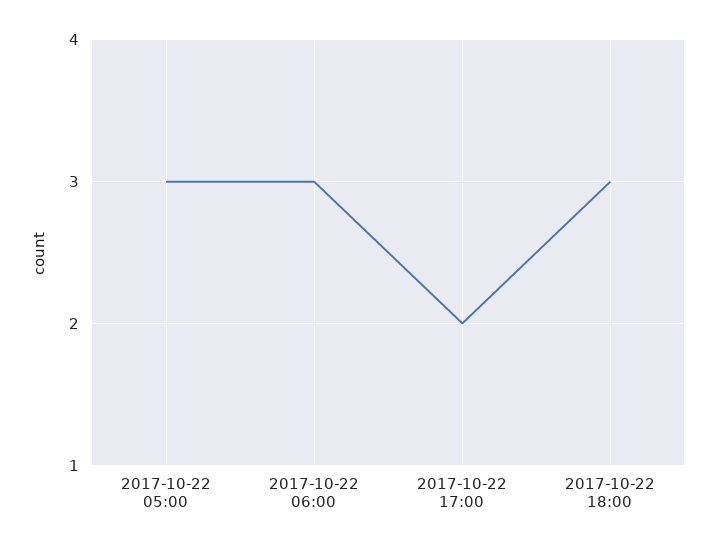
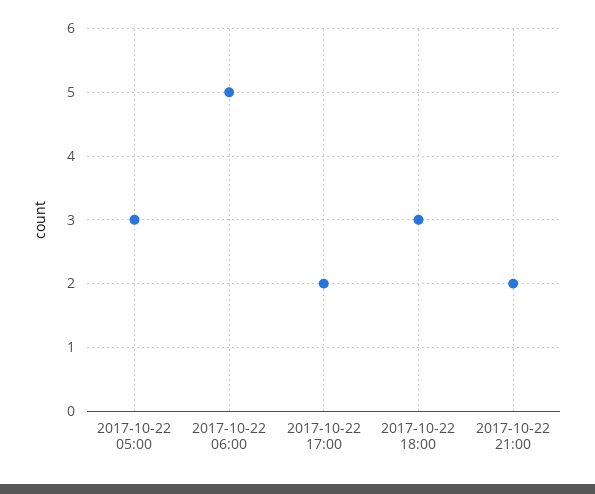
2017-10-22 06:00: 3 -> 5
2017-10-22 21:00: none -> 2

